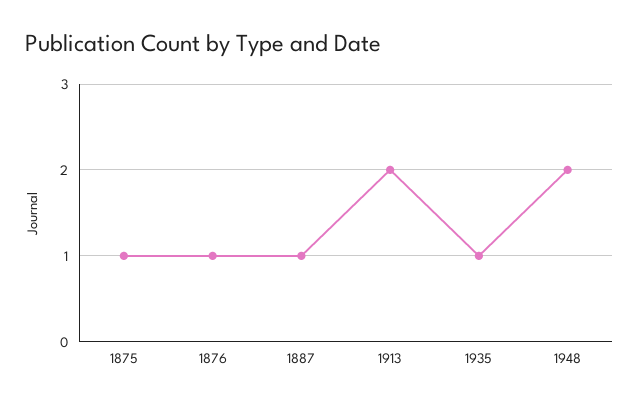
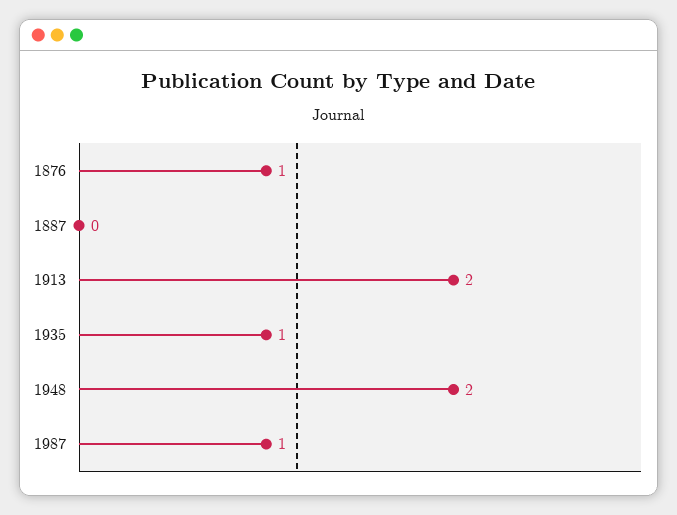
1875: 1 -> none
1887: 1 -> 0
1987: none -> 1

